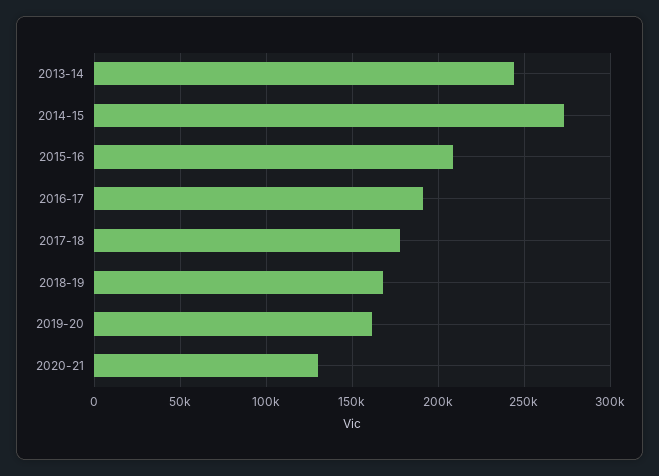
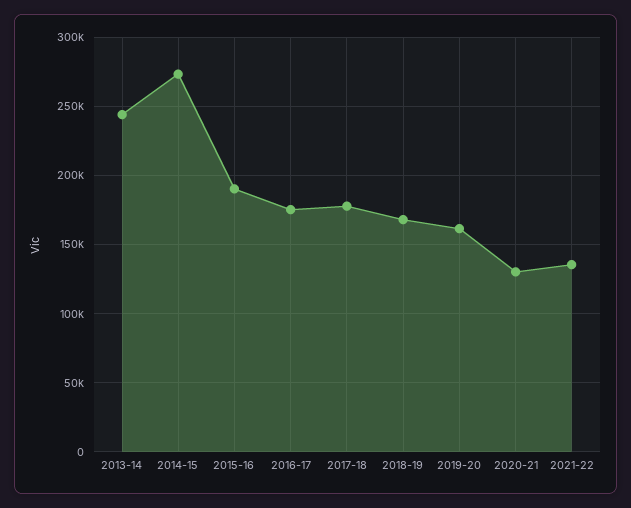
2015-16: 210000 -> 190000
2016-17: 190000 -> 175000
2021-22: none -> 135000

